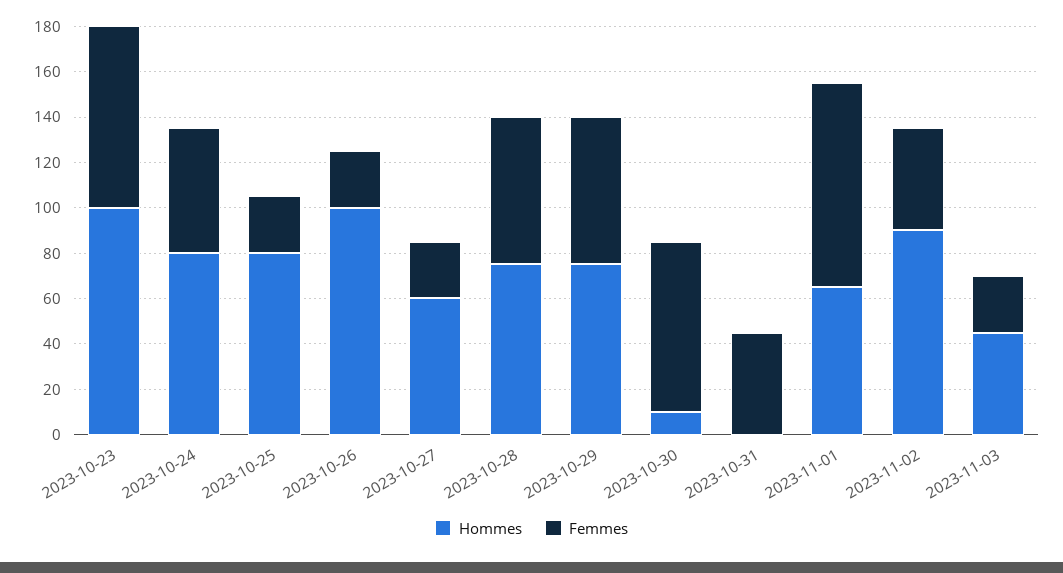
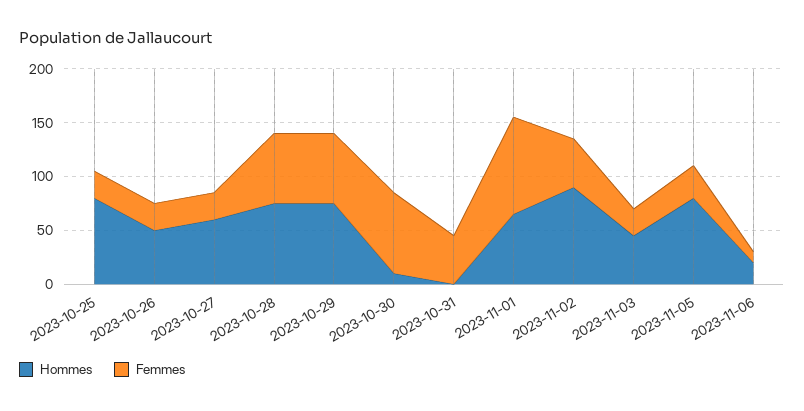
Hommes, 2023-10-23: 100 -> none
Femmes, 2023-10-23: 80 -> none
Hommes, 2023-10-24: 80 -> none
Femmes, 2023-10-24: 55 -> none
Hommes, 2023-10-26: 100 -> 50
Hommes, 2023-11-05: none -> 80
Femmes, 2023-11-05: none -> 30
Hommes, 2023-11-06: none -> 20
Femmes, 2023-11-06: none -> 10

